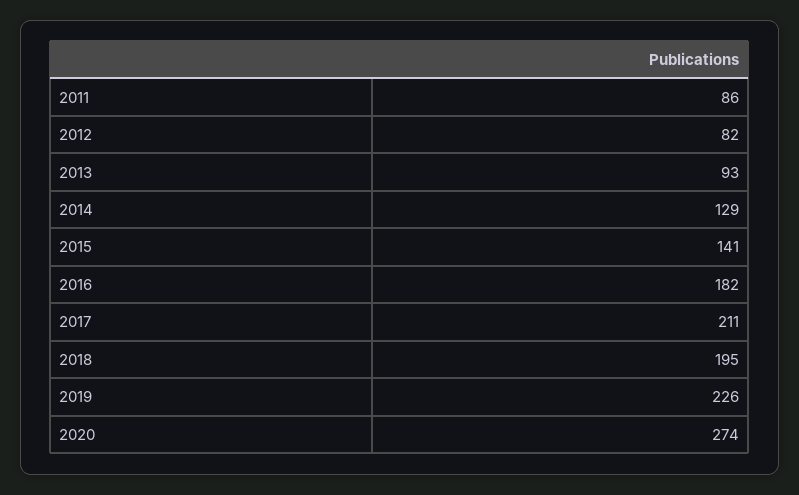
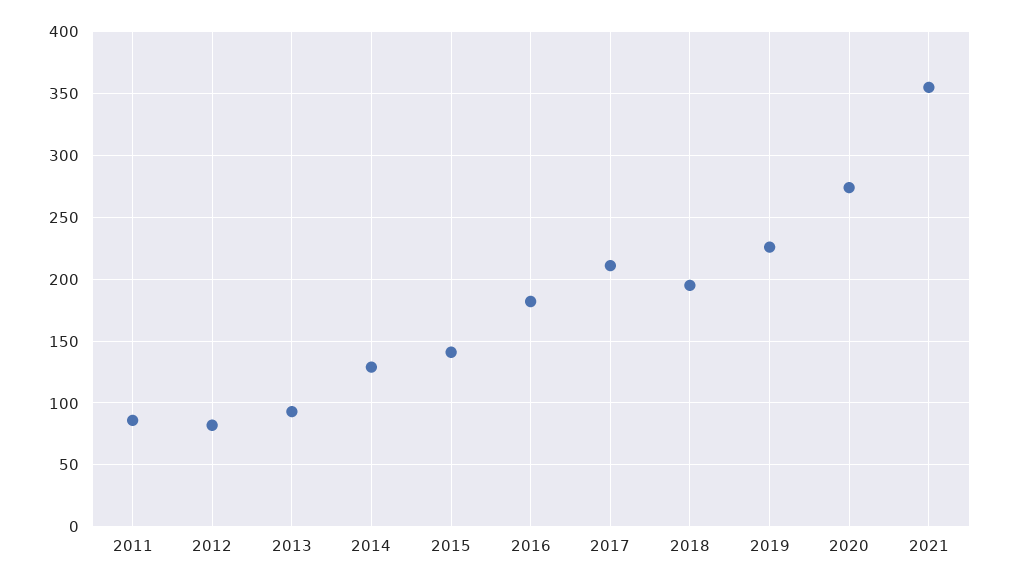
2021: none -> 355

